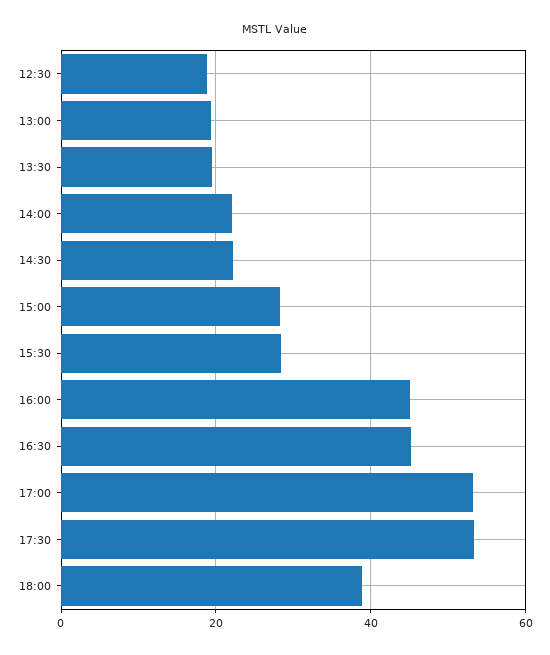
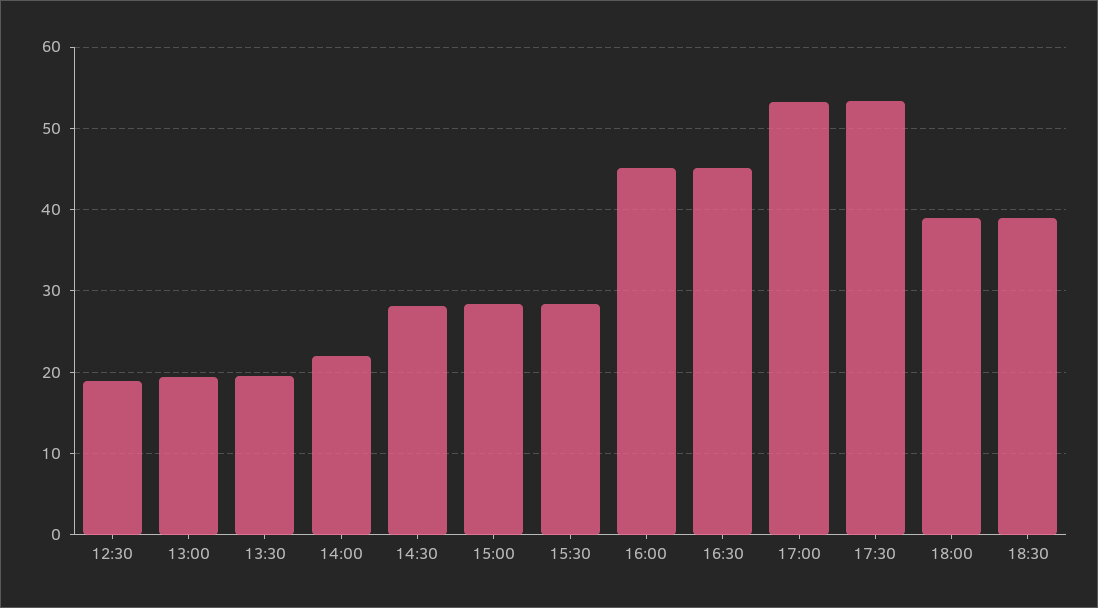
14:30: 22 -> 28
18:30: none -> 39

